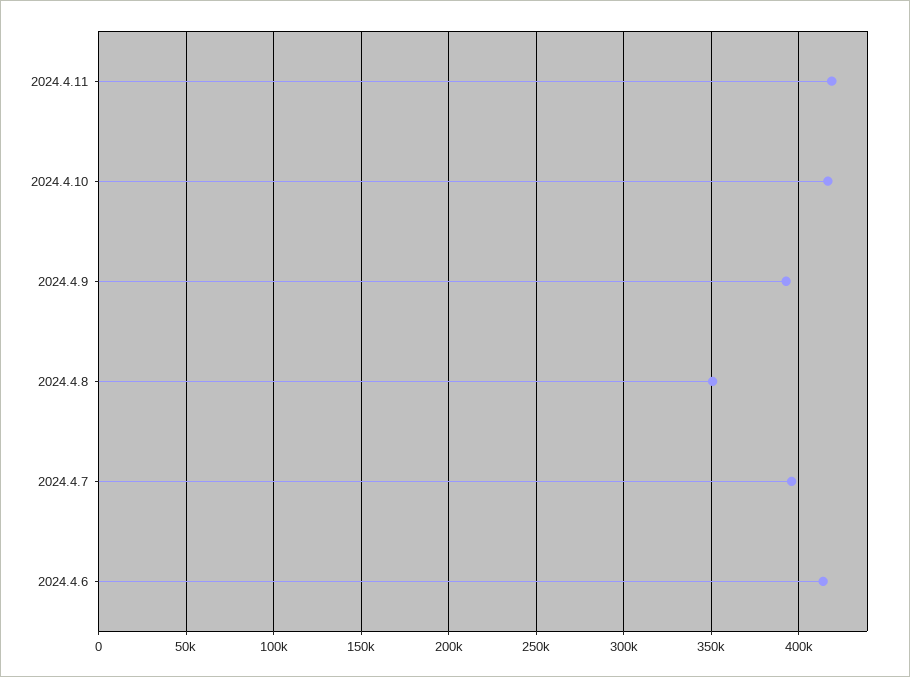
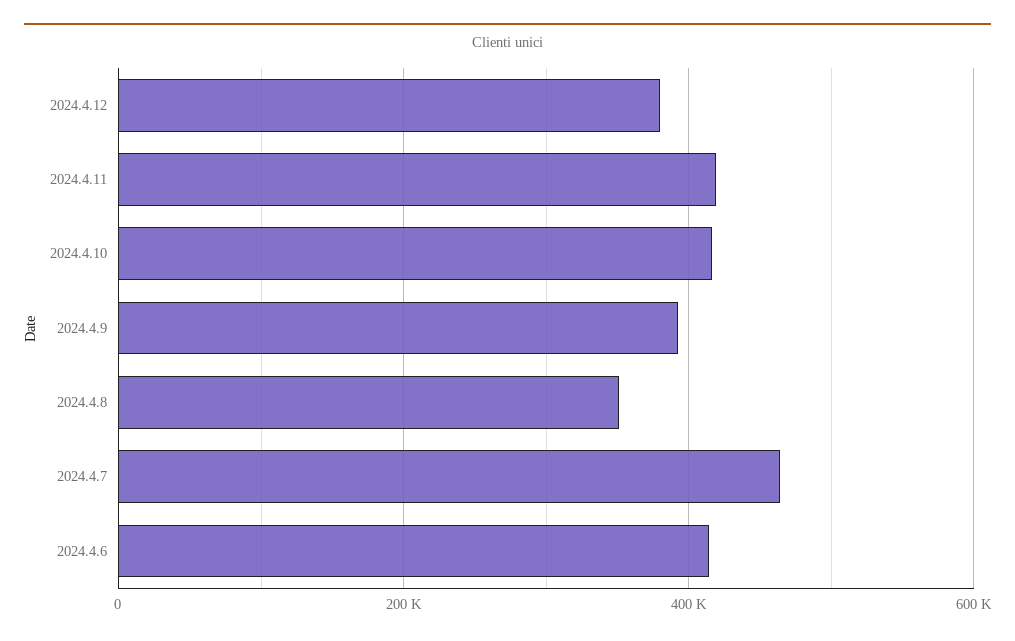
2024.4.7: 395000 -> 460000
2024.4.12: none -> 380000

